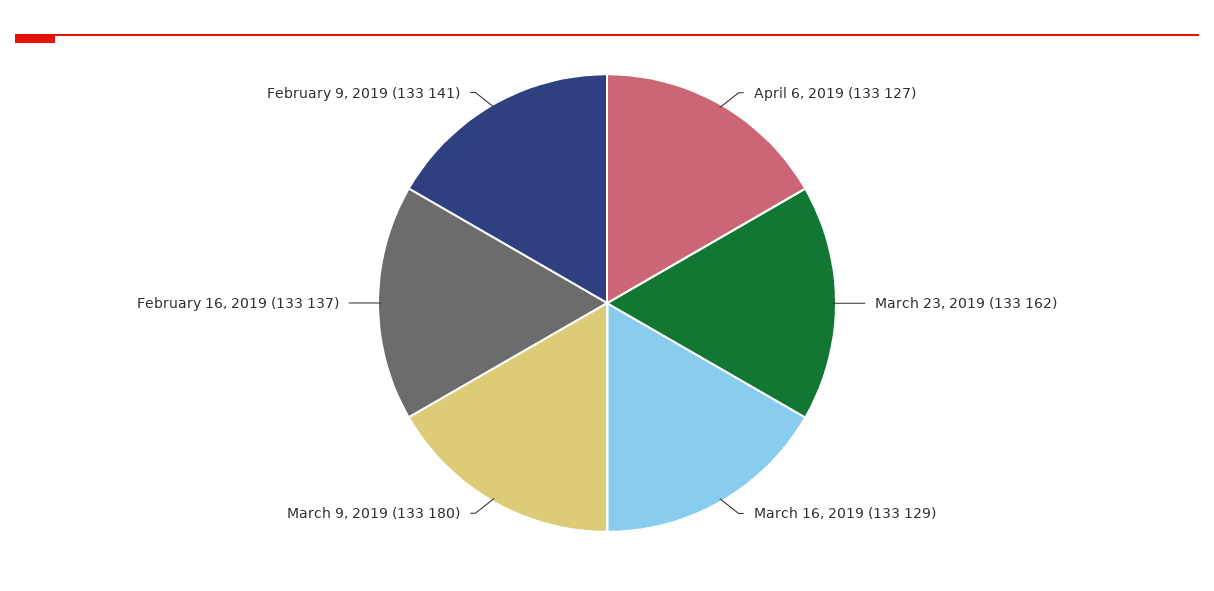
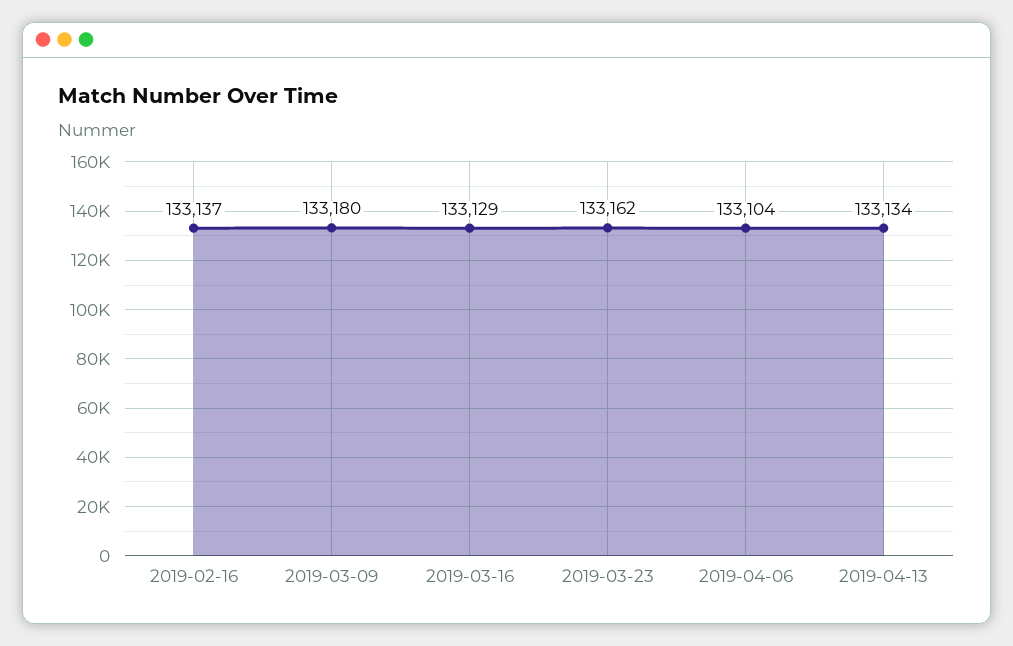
April 6, 2019: 133127 -> 133104
February 9, 2019: 133141 -> none
2019-04-13: none -> 133134

